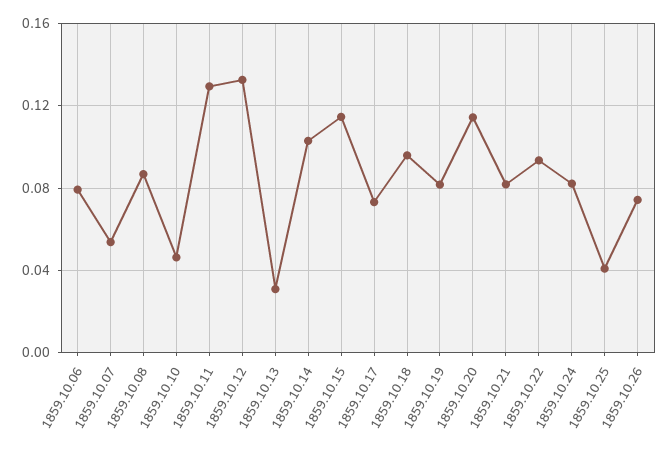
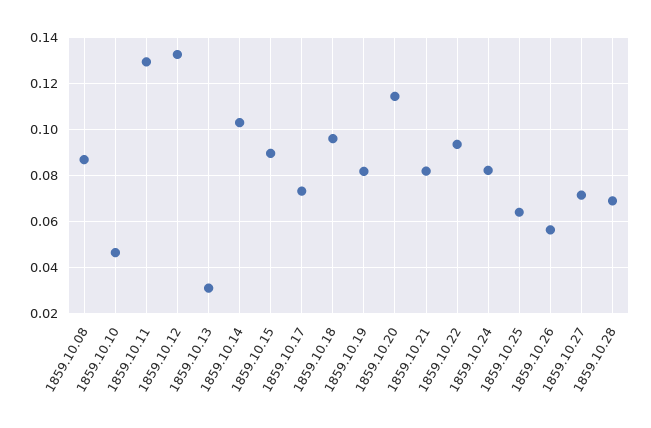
1859.10.06: 0.08 -> none
1859.10.07: 0.055 -> none
1859.10.15: 0.115 -> 0.09
1859.10.25: 0.04 -> 0.065
1859.10.26: 0.075 -> 0.055
1859.10.27: none -> 0.07
1859.10.28: none -> 0.07

